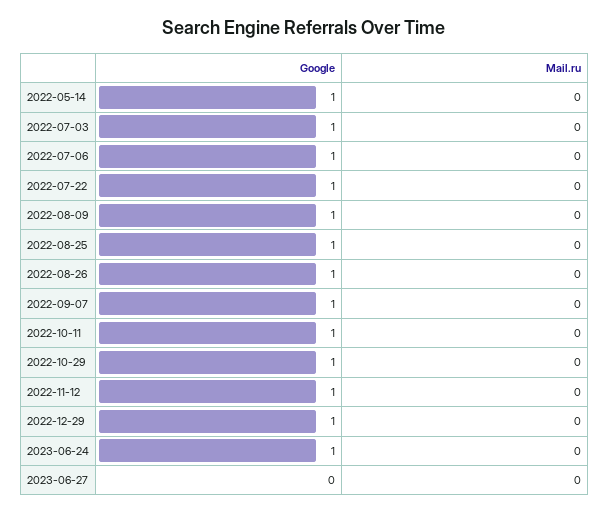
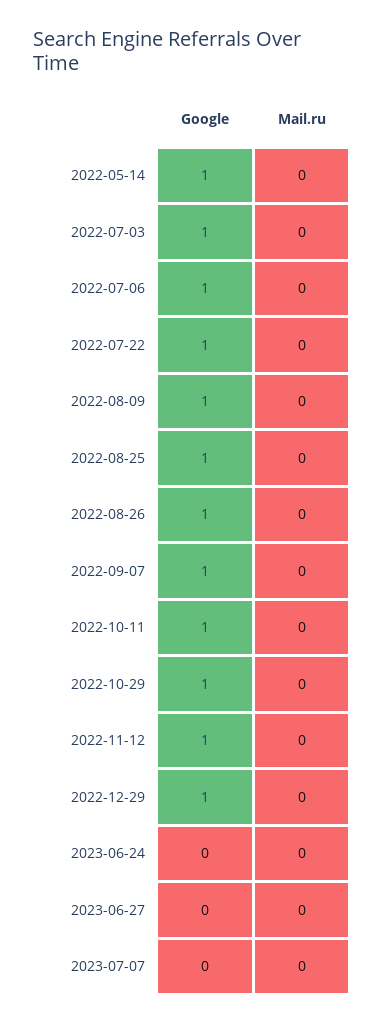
Google, 2023-06-24: 1 -> 0
Google, 2023-07-07: none -> 0
Mail.ru, 2023-07-07: none -> 0

